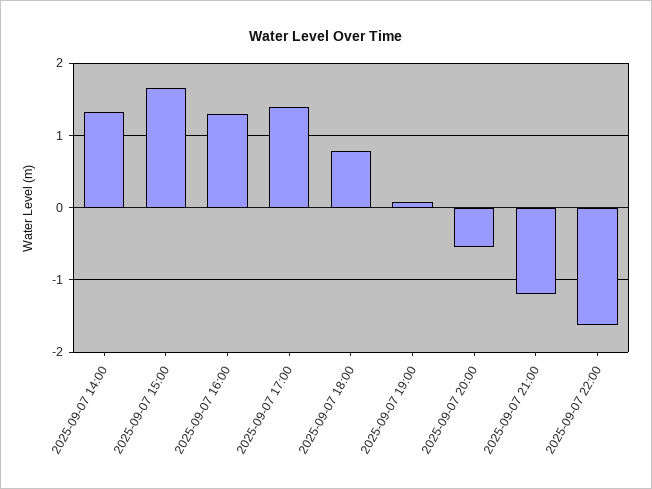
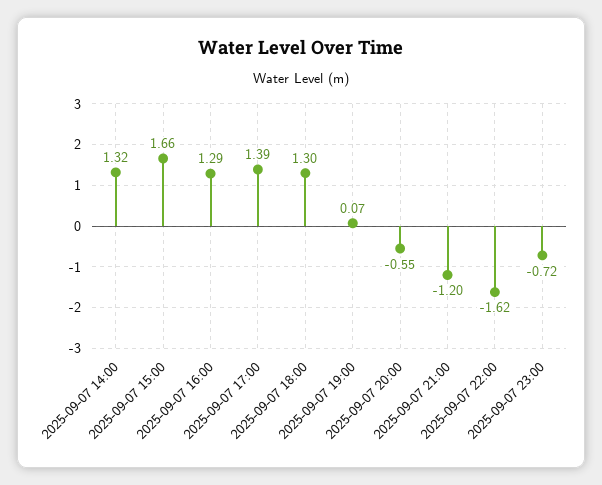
2025-09-07 18:00: 0.8 -> 1.3
2025-09-07 23:00: none -> -0.72

